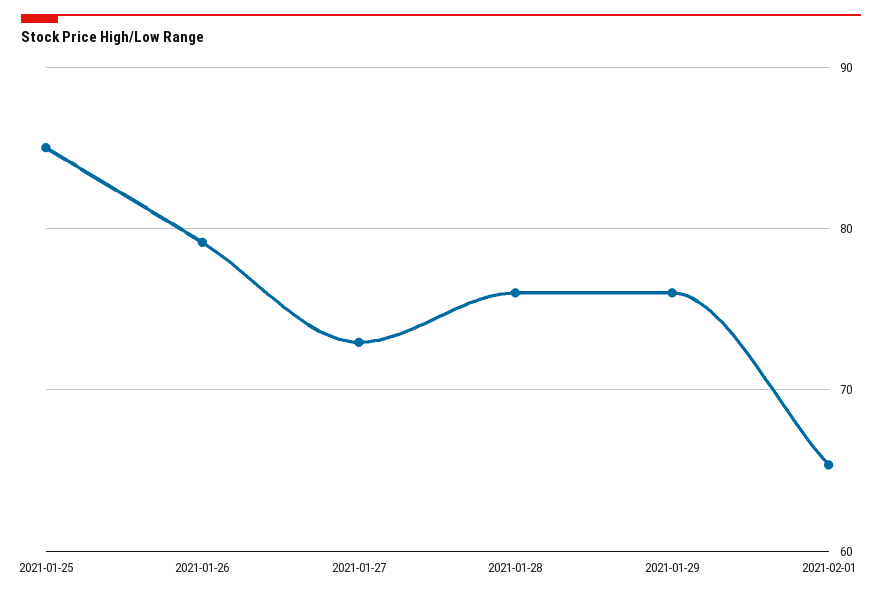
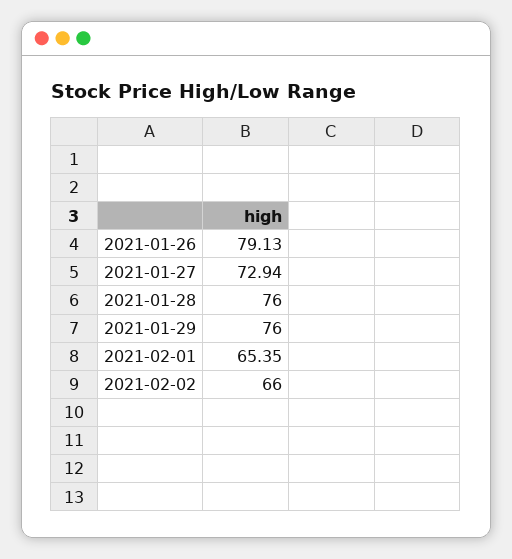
2021-01-25: 85 -> none
2021-02-02: none -> 66

